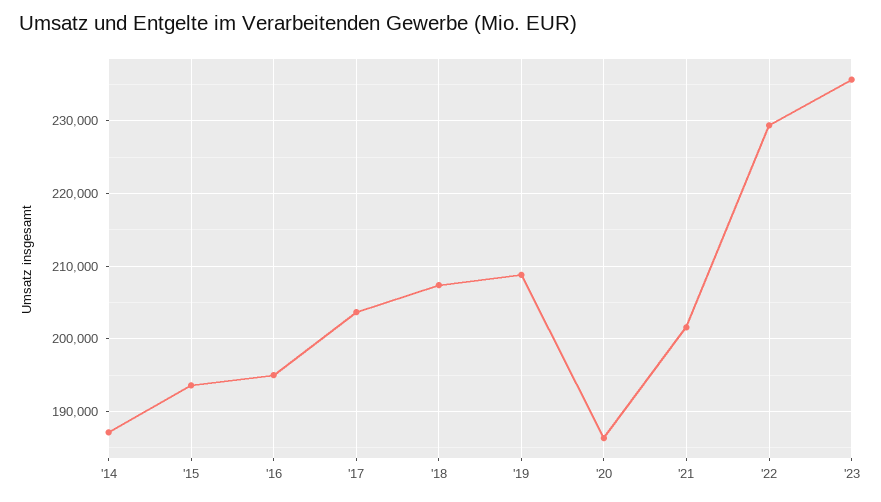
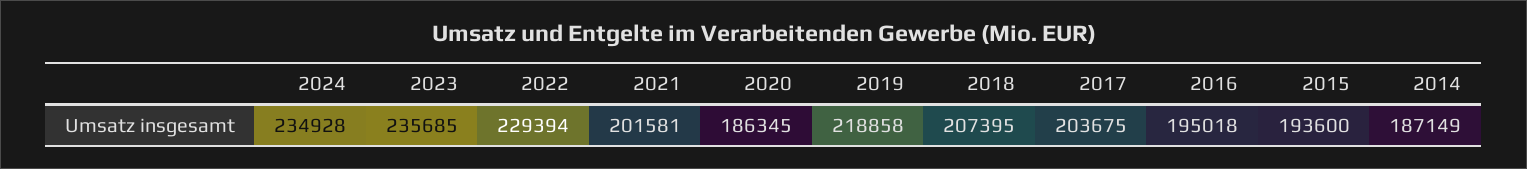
'19: 209000 -> 218858
2024: none -> 234928

